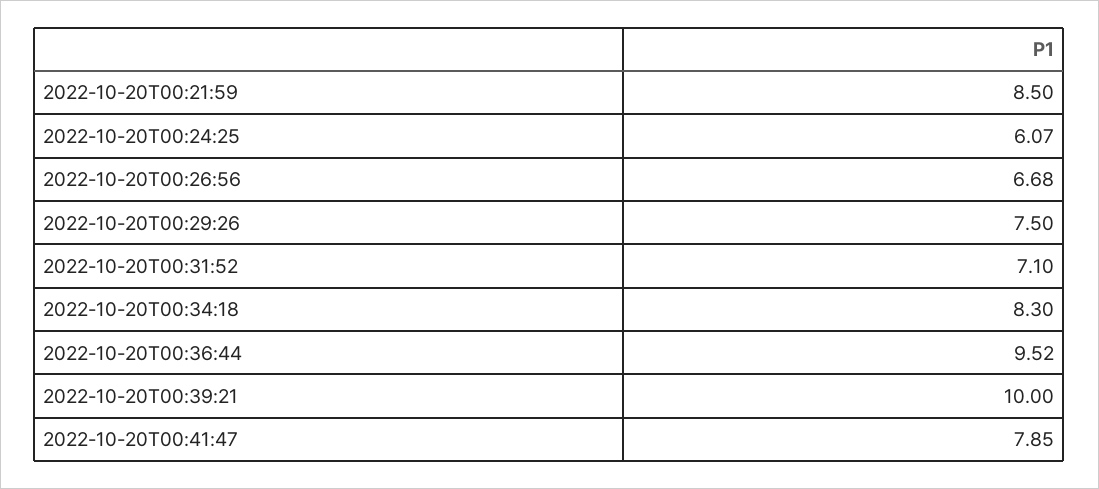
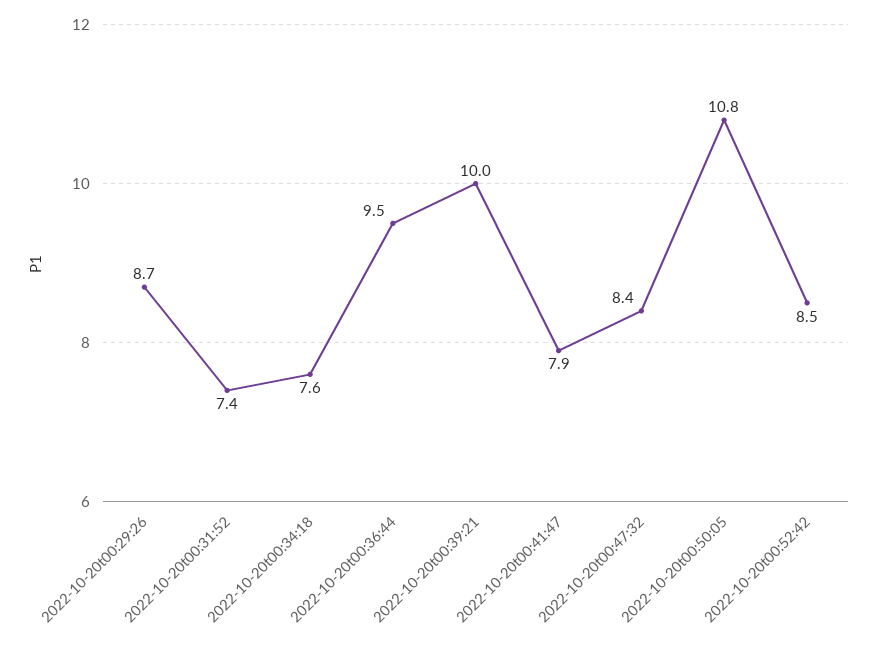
2022-10-20T00:21:59: 8.5 -> none
2022-10-20T00:24:25: 6.07 -> none
2022-10-20T00:26:56: 6.68 -> none
2022-10-20T00:29:26: 7.5 -> 8.7
2022-10-20T00:31:52: 7.1 -> 7.4
2022-10-20T00:34:18: 8.3 -> 7.6
2022-10-20t00:47:32: none -> 8.4
2022-10-20t00:50:05: none -> 10.8
2022-10-20t00:52:42: none -> 8.5

